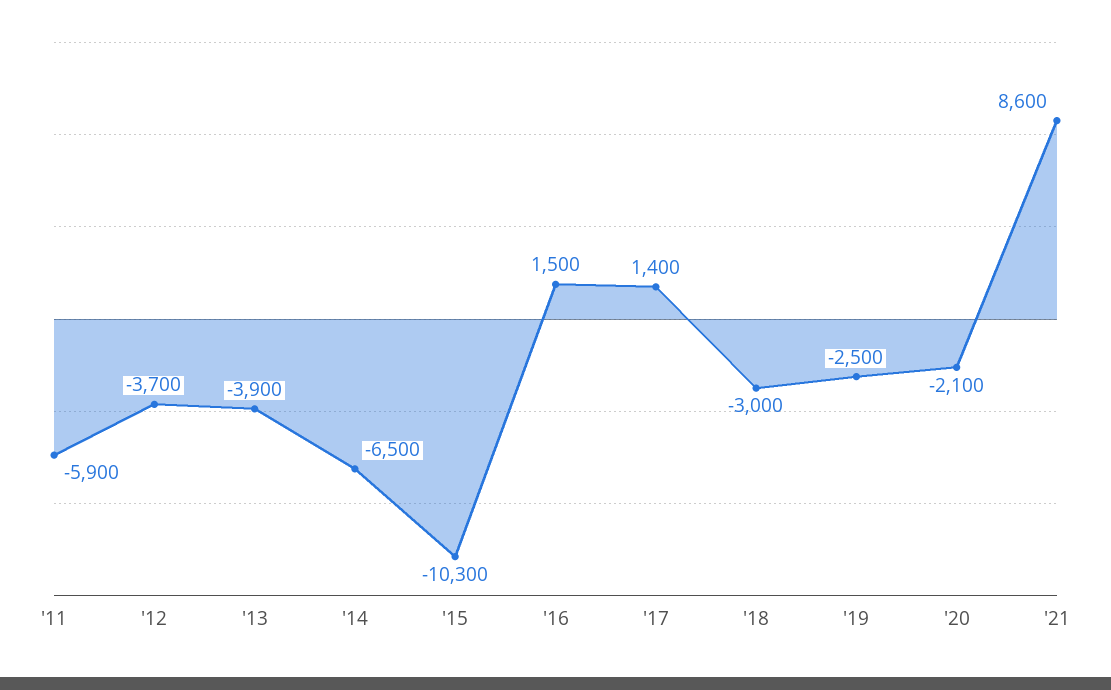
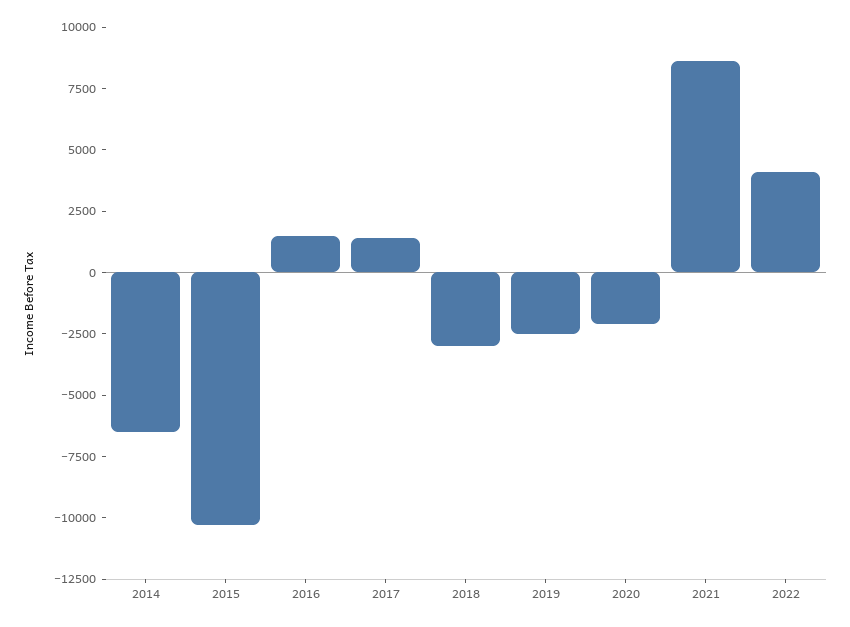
'11: -5900 -> none
'12: -3700 -> none
'13: -3900 -> none
2022: none -> 4000

